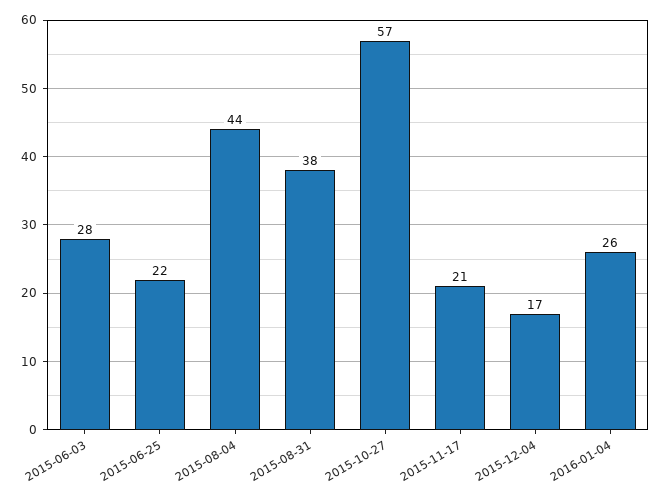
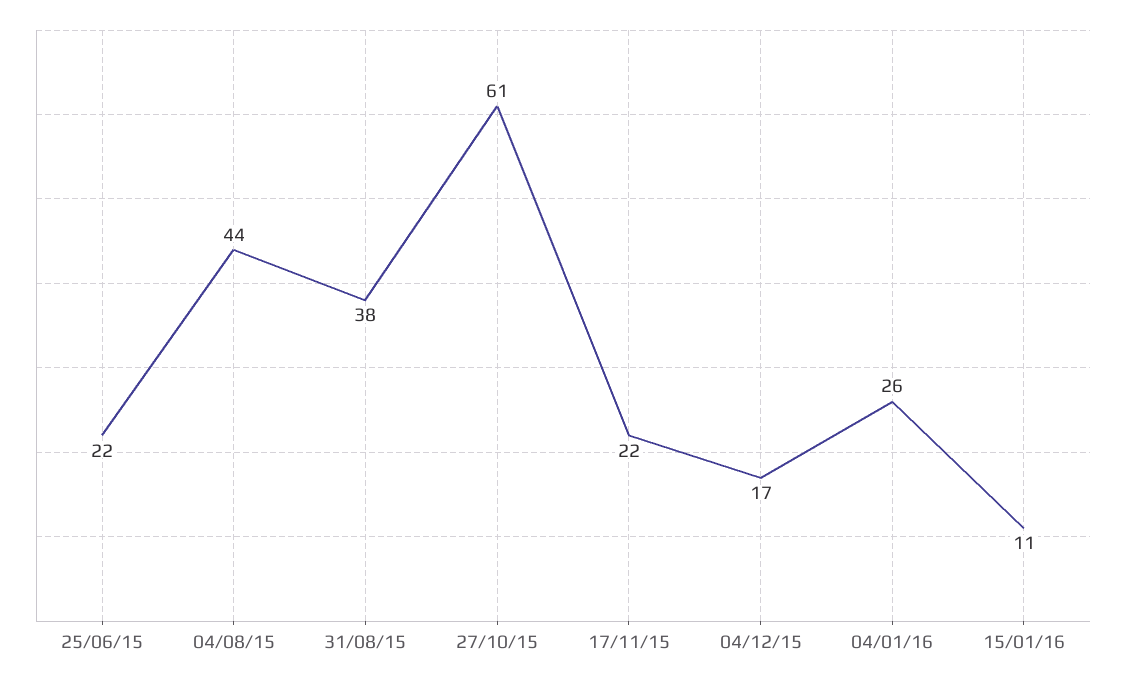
2015-06-03: 28 -> none
2015-10-27: 57 -> 61
2015-11-17: 21 -> 22
15/01/16: none -> 11

